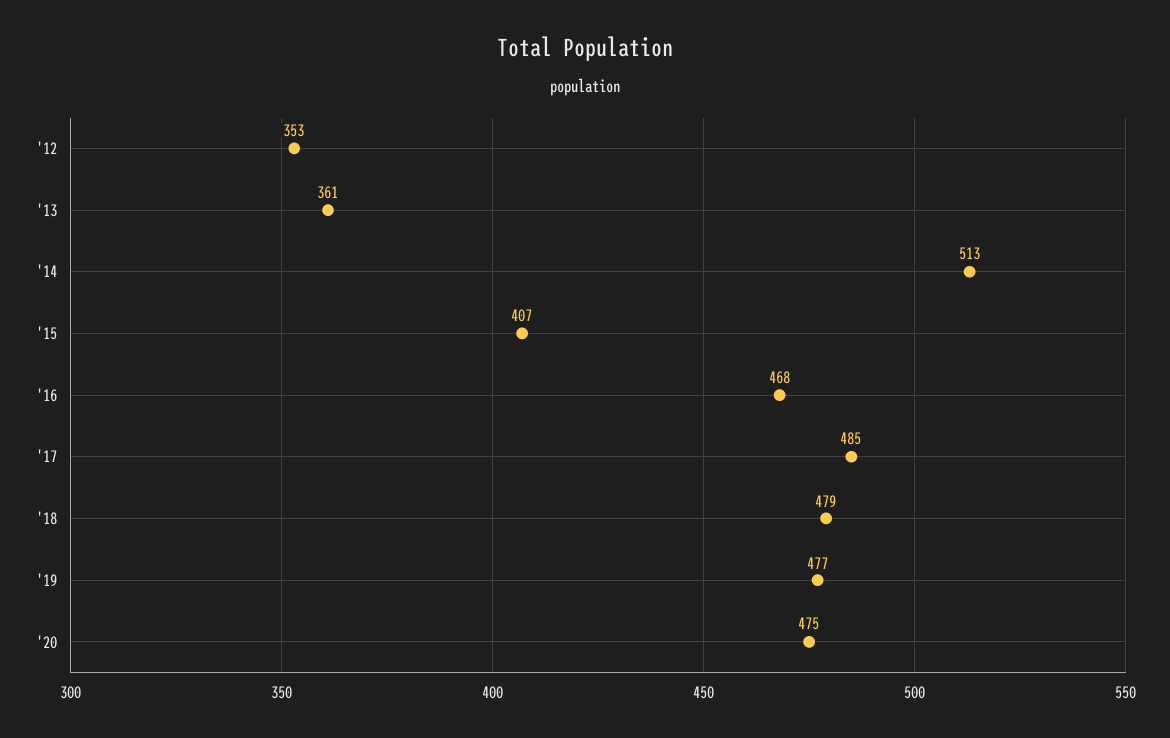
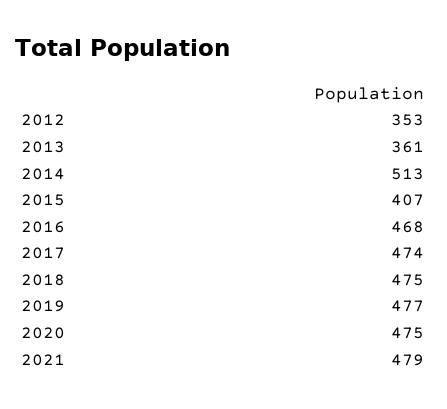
'17: 485 -> 474
'18: 479 -> 475
2021: none -> 479

